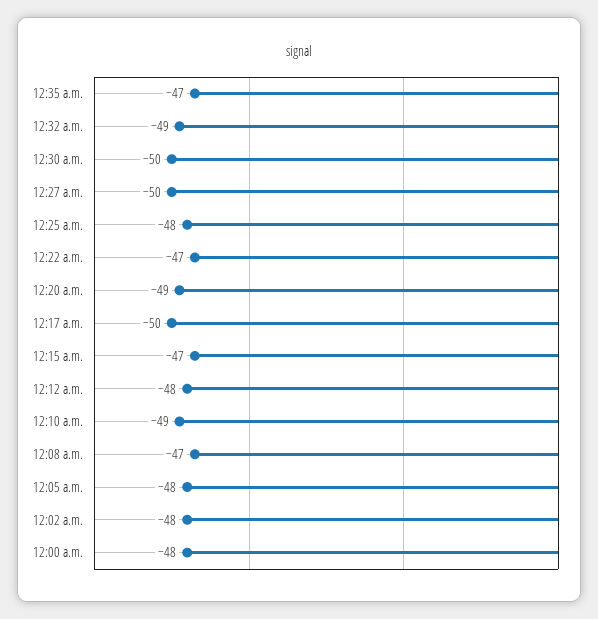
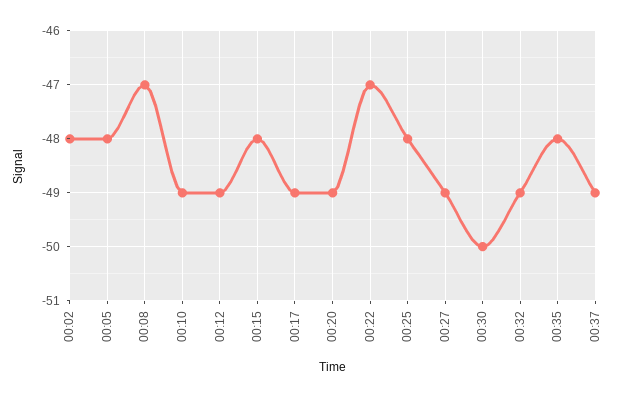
12:35 a.m.: -47 -> -48
12:27 a.m.: -50 -> -49
12:17 a.m.: -50 -> -49
12:15 a.m.: -47 -> -48
12:12 a.m.: -48 -> -49
12:00 a.m.: -48 -> none
00:37: none -> -49

